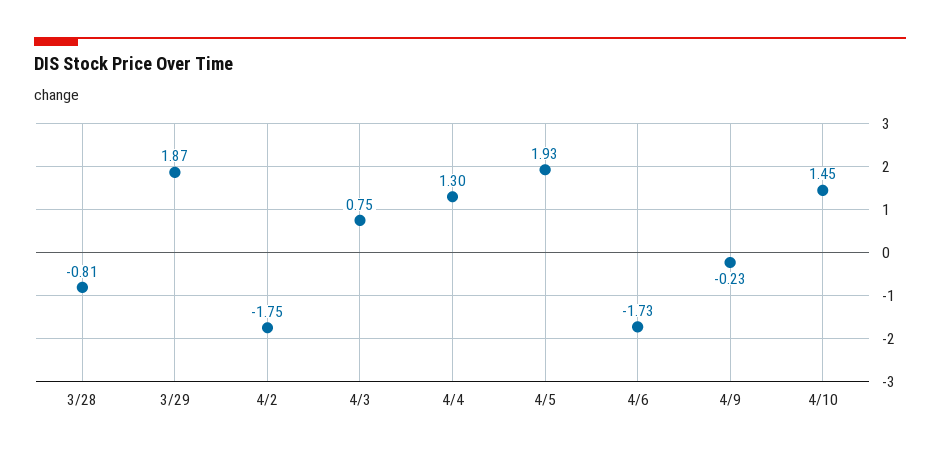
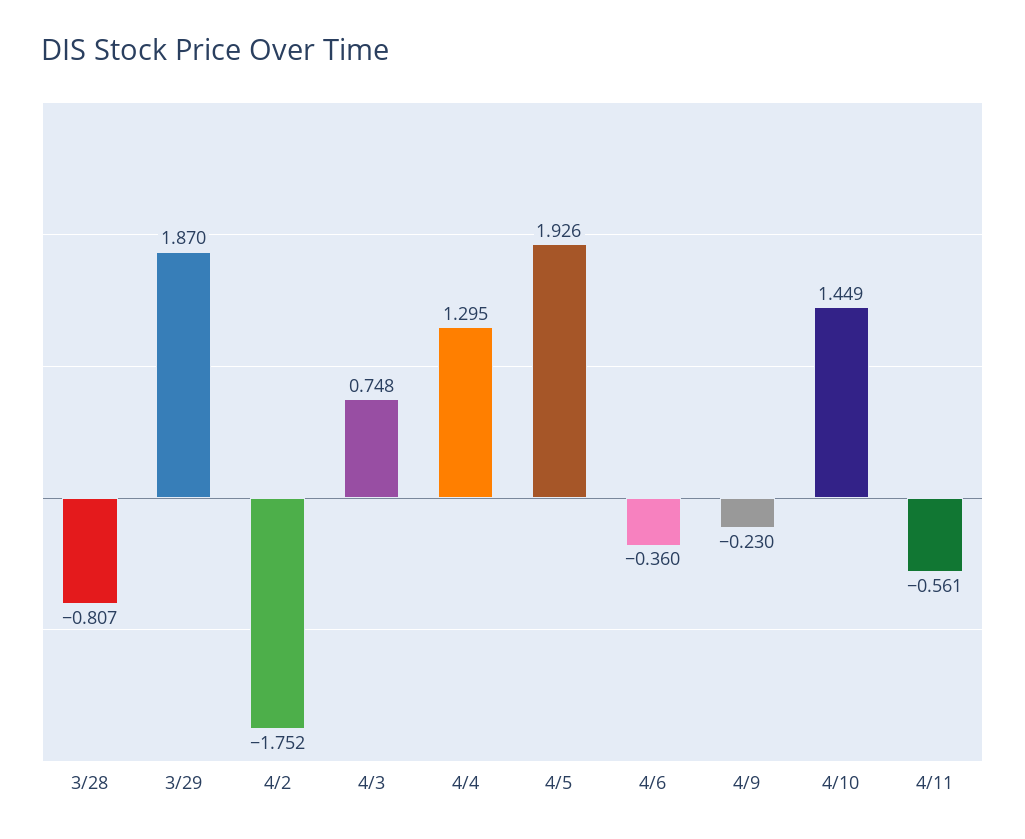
4/6: -1.73 -> -0.36
4/11: none -> -0.561

